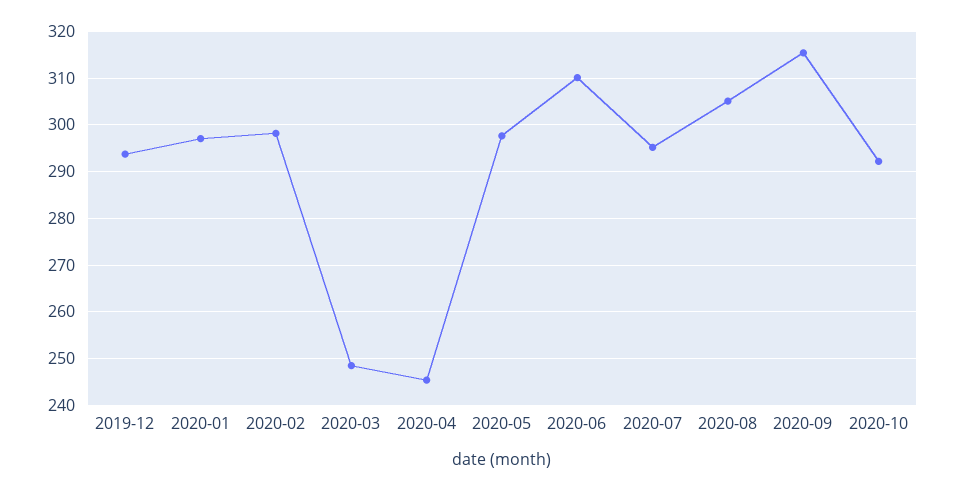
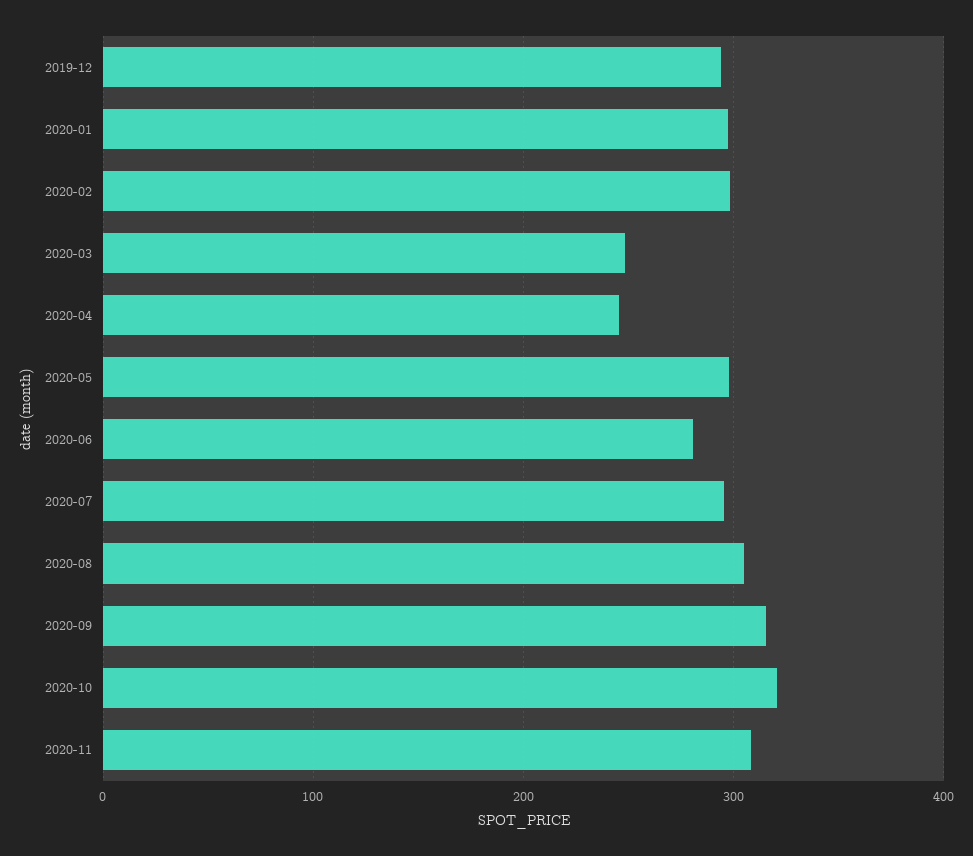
2020-06: 310 -> 280
2020-10: 292 -> 320
2020-11: none -> 310

